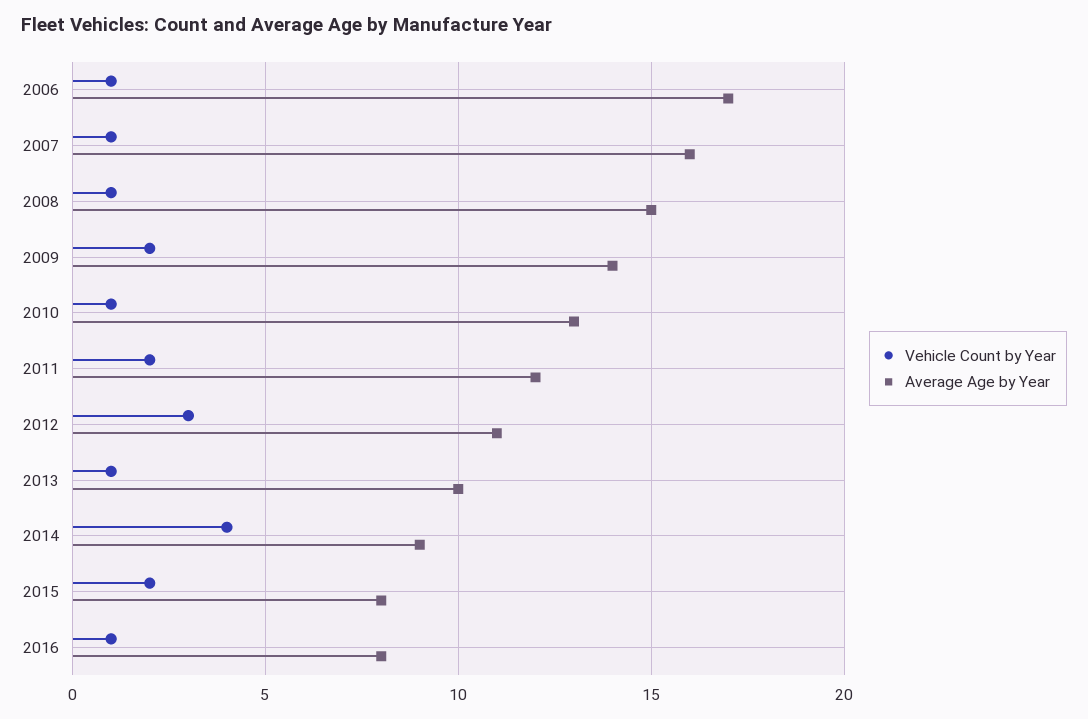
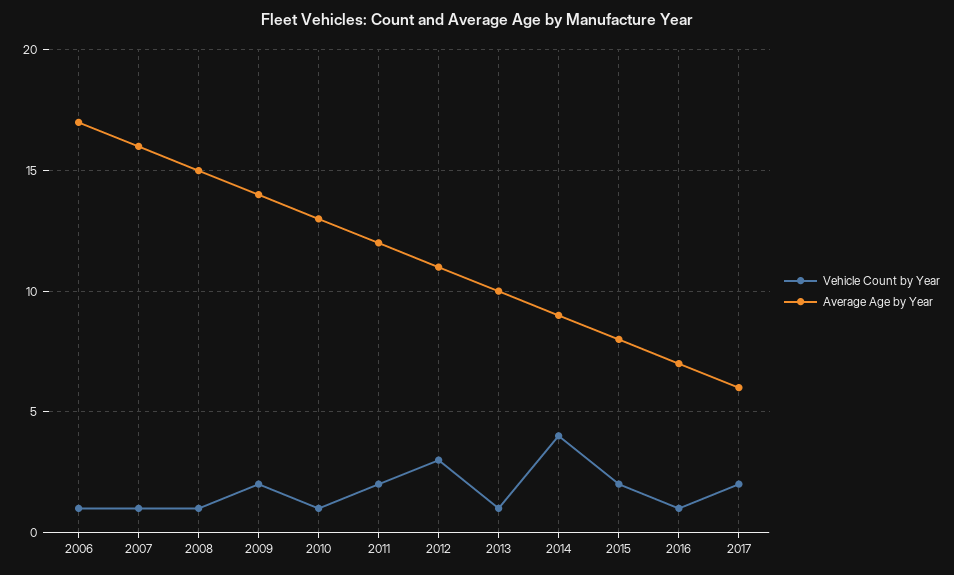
Average Age by Year, 2016: 8 -> 7
Vehicle Count by Year, 2017: none -> 2
Average Age by Year, 2017: none -> 6

